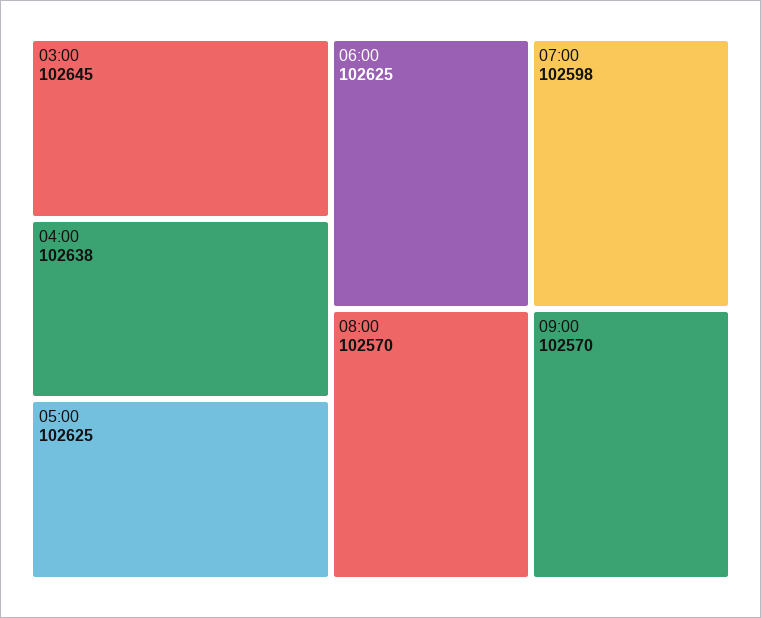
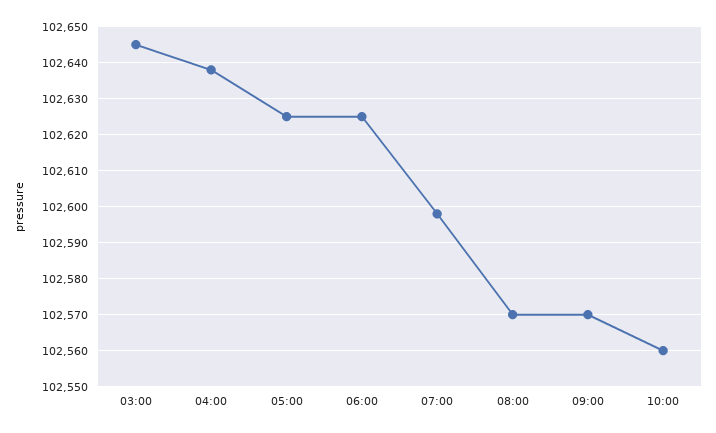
10:00: none -> 102560

